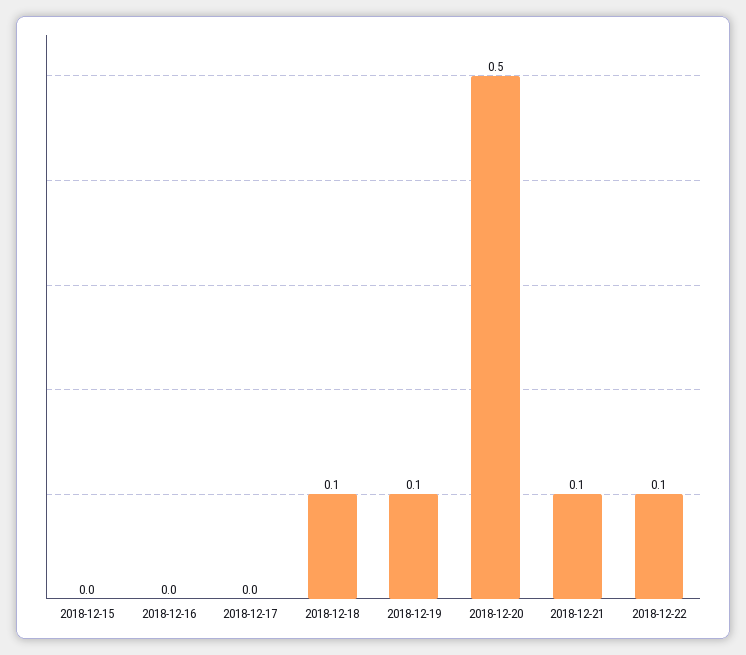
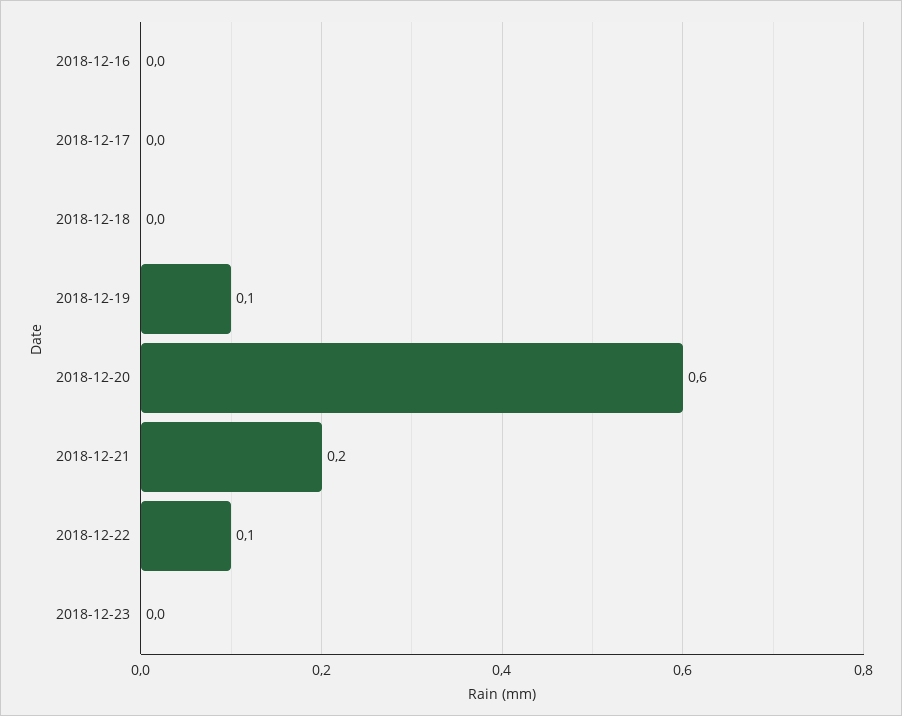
2018-12-15: 0 -> none
2018-12-18: 0.1 -> 0
2018-12-20: 0.5 -> 0.6
2018-12-21: 0.1 -> 0.2
2018-12-23: none -> 0

